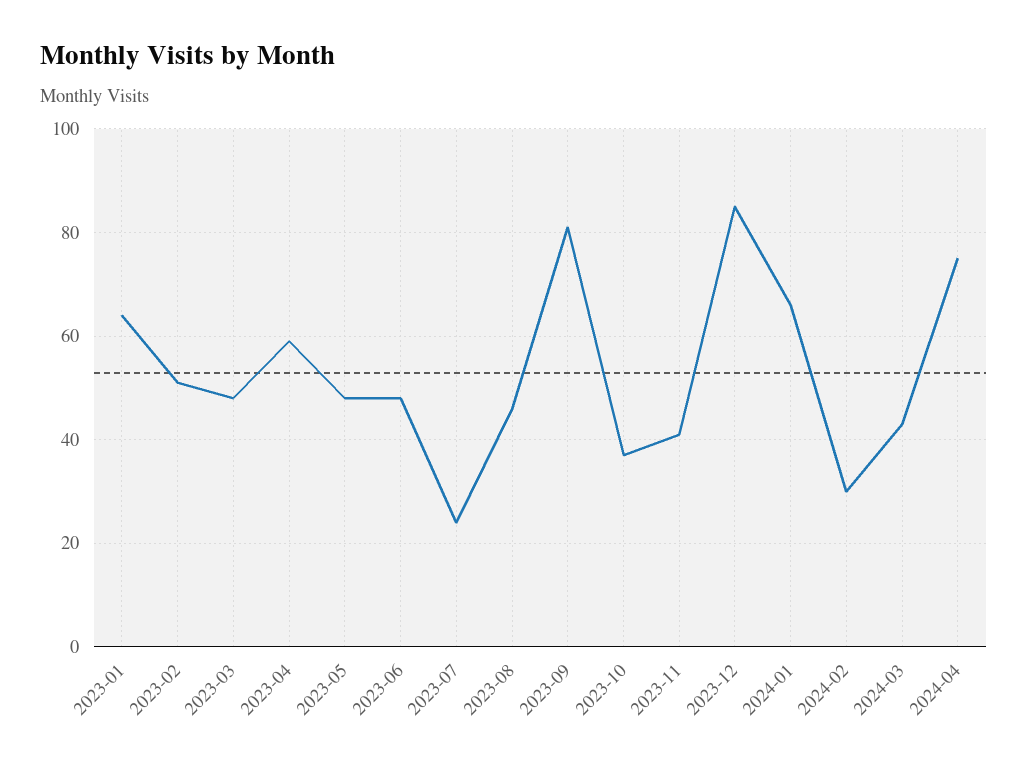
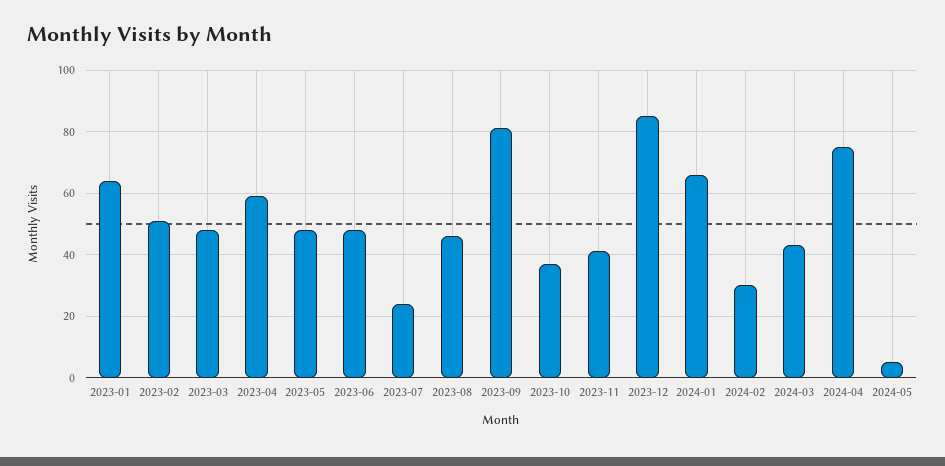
2024-05: none -> 5

